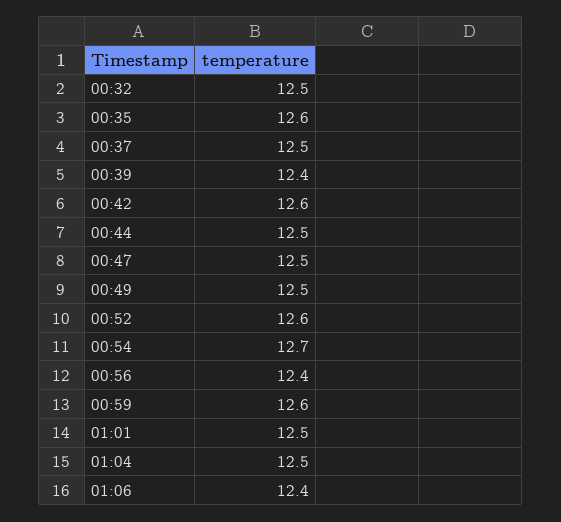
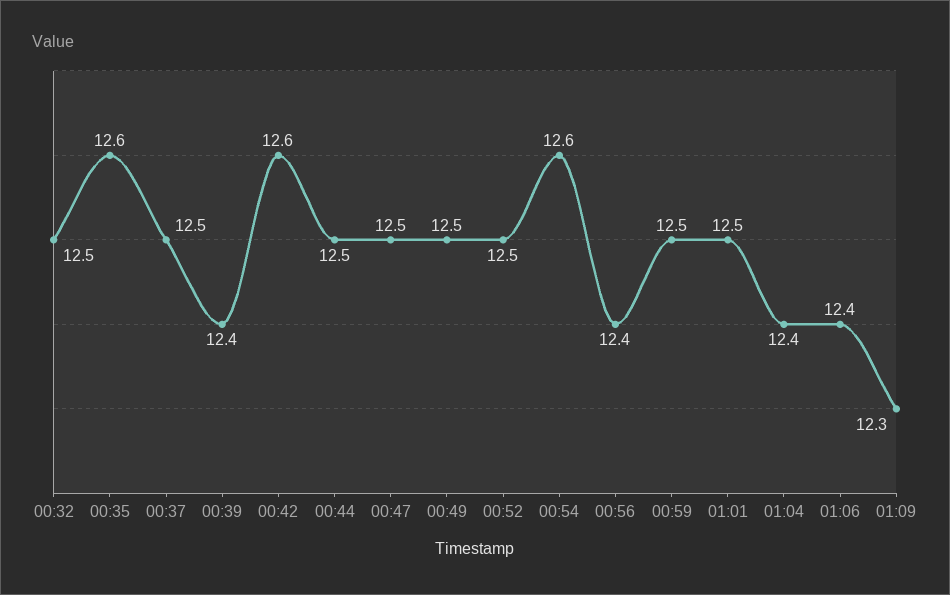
00:52: 12.6 -> 12.5
00:54: 12.7 -> 12.6
00:59: 12.6 -> 12.5
01:04: 12.5 -> 12.4
01:09: none -> 12.3

